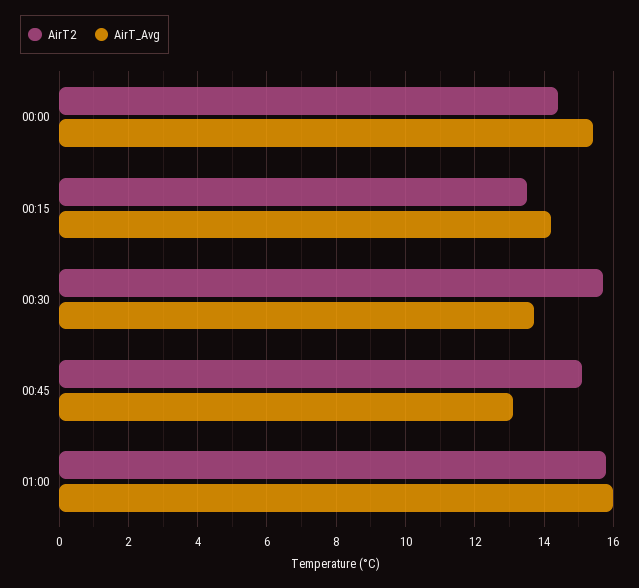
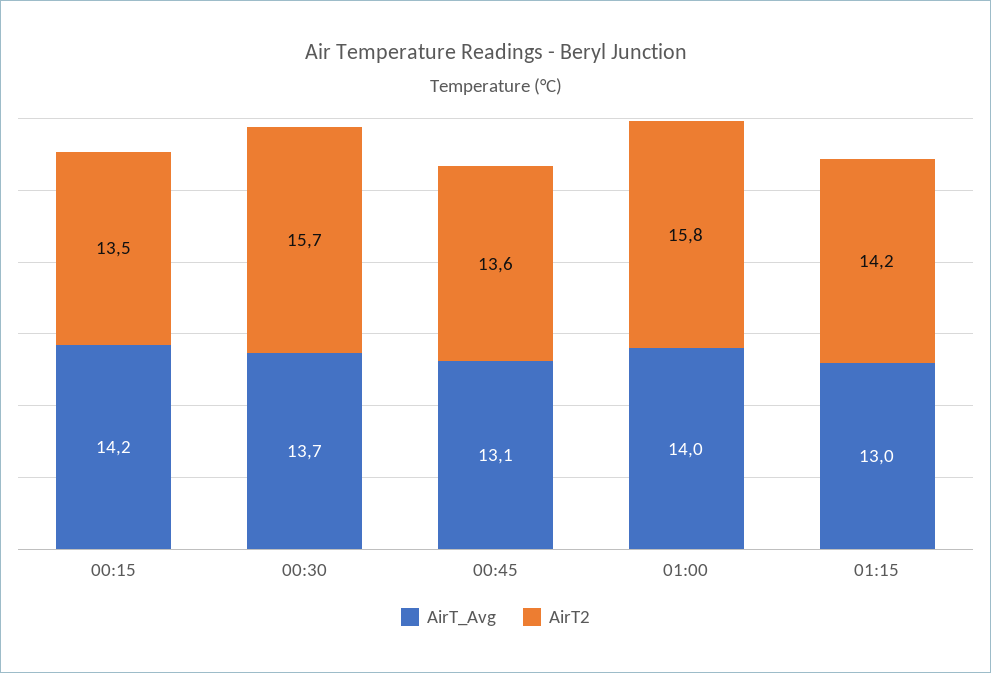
AirT2, 00:00: 14.5 -> none
AirT_Avg, 00:00: 15.5 -> none
AirT2, 00:45: 15 -> 13.6
AirT_Avg, 01:00: 16 -> 14
AirT_Avg, 01:15: none -> 13
AirT2, 01:15: none -> 14.2

